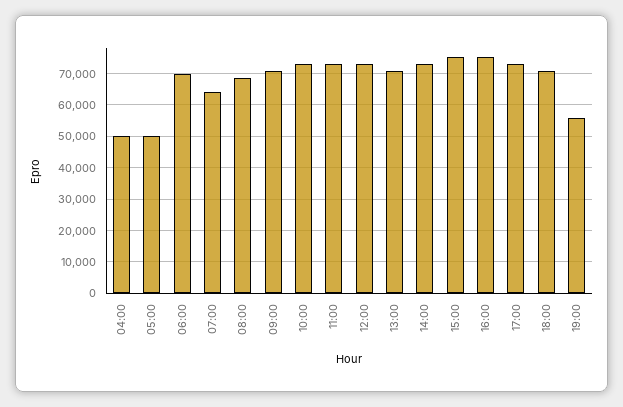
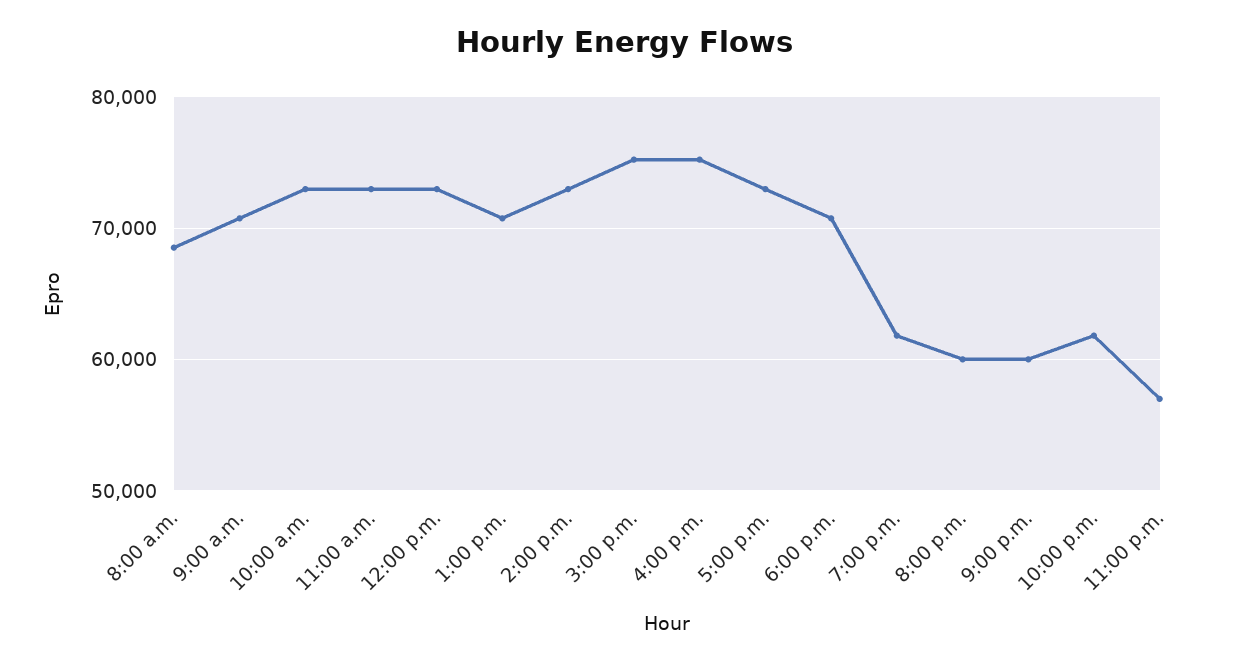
04:00: 50000 -> none
05:00: 50000 -> none
06:00: 70000 -> none
07:00: 64000 -> none
19:00: 56000 -> 62000
8:00 p.m.: none -> 60000
9:00 p.m.: none -> 60000
10:00 p.m.: none -> 62000
11:00 p.m.: none -> 57000

